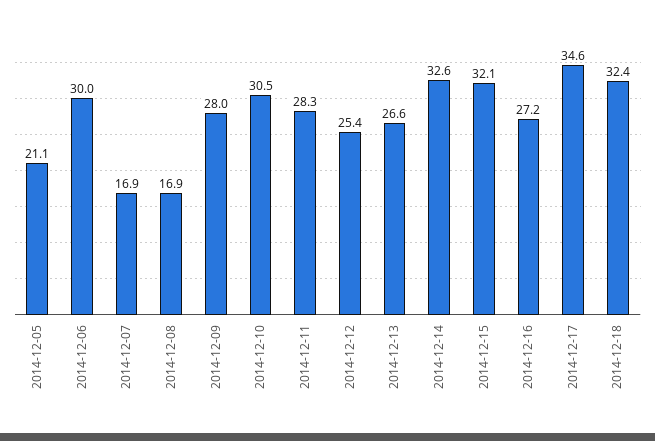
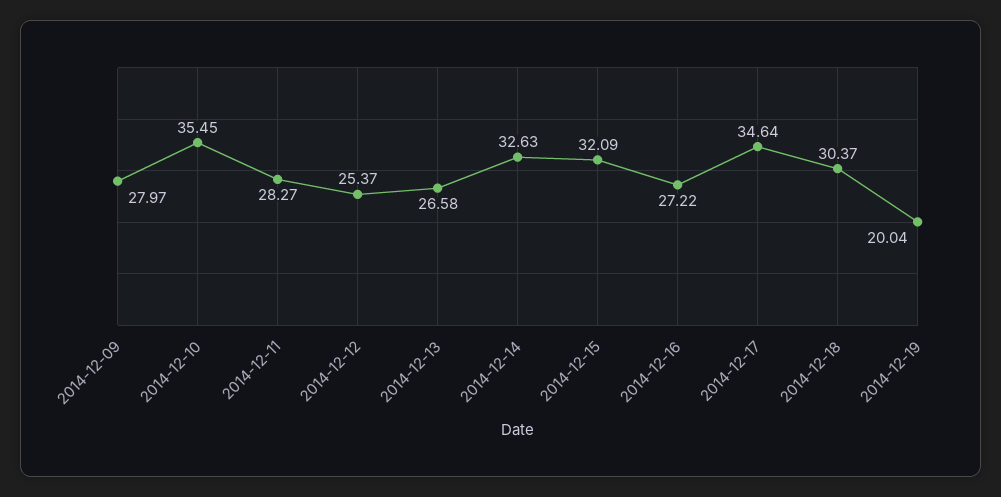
2014-12-05: 21.1 -> none
2014-12-06: 30 -> none
2014-12-07: 16.9 -> none
2014-12-08: 16.9 -> none
2014-12-10: 30.5 -> 35.45
2014-12-18: 32.4 -> 30.37
2014-12-19: none -> 20.04

